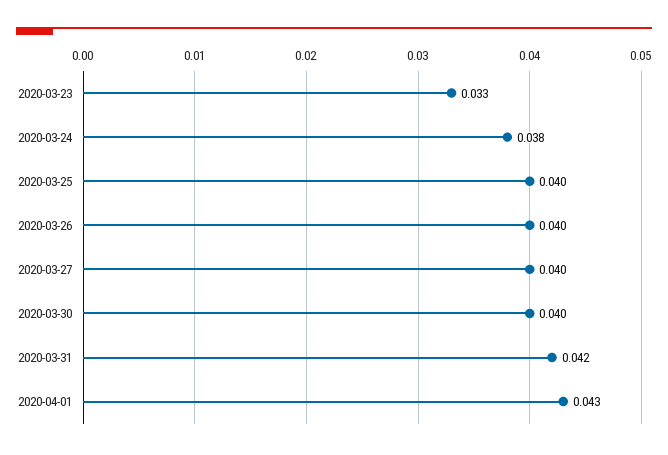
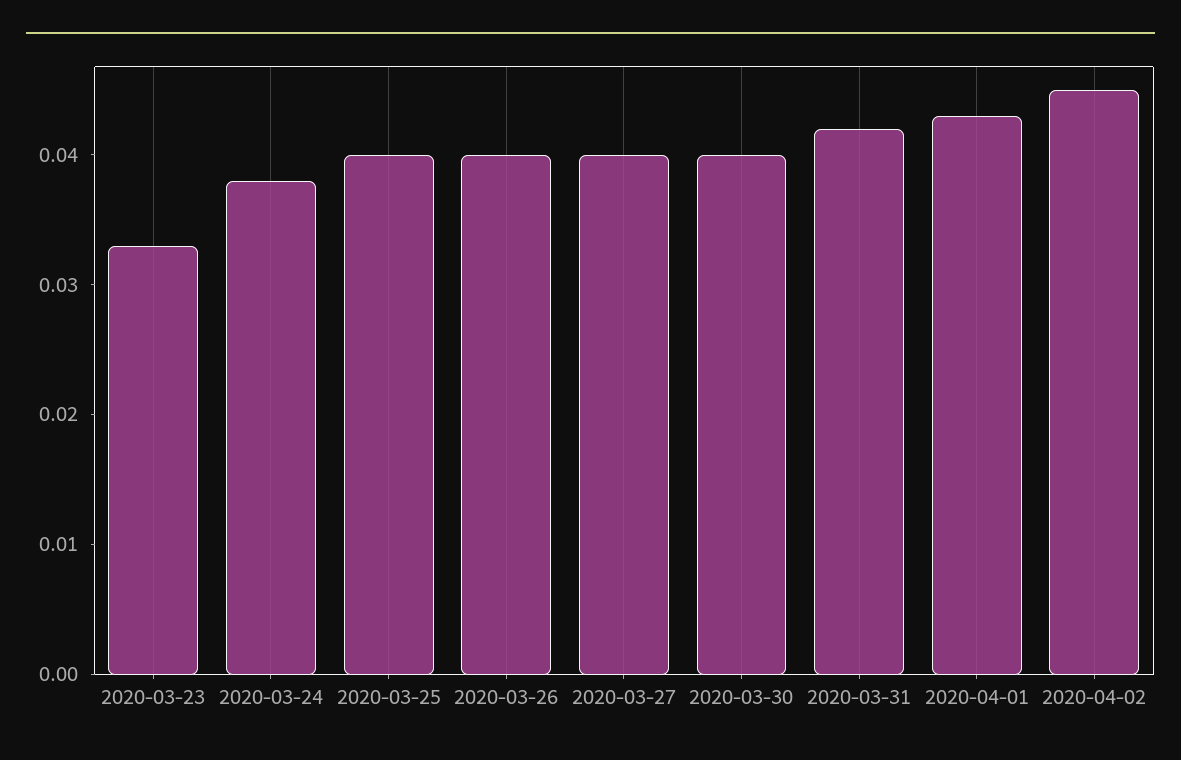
2020-04-02: none -> 0.045

